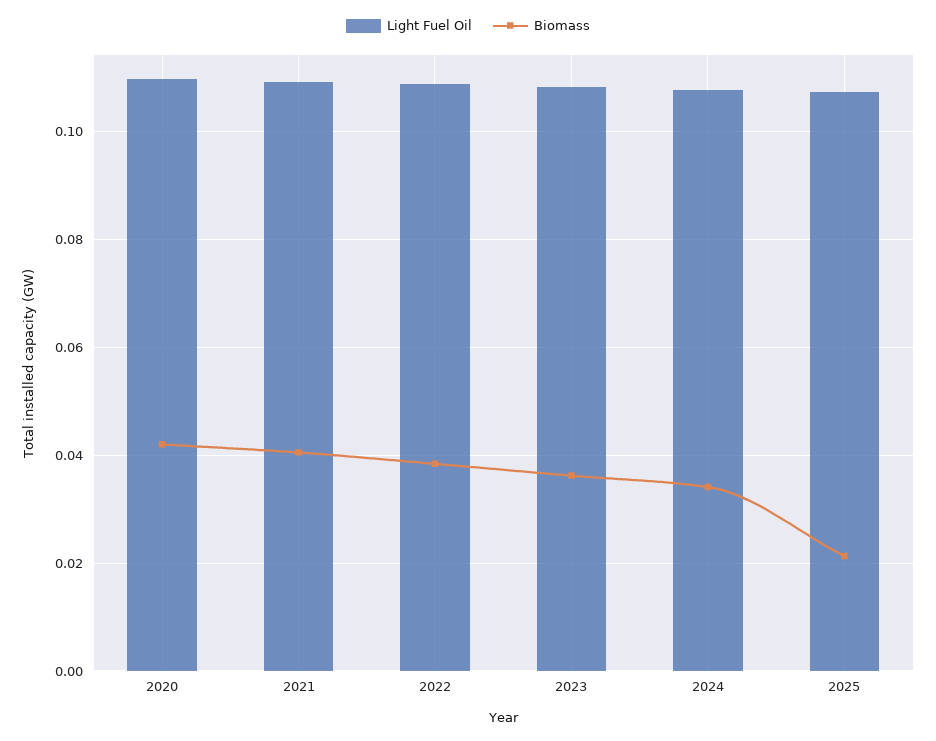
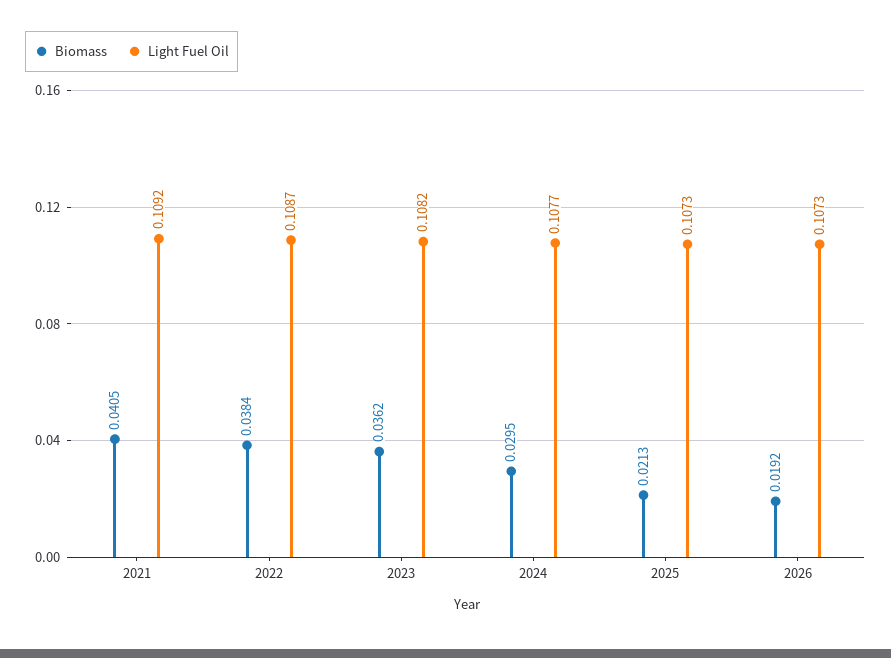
Light Fuel Oil, 2020: 0.11 -> none
Biomass, 2020: 0.042 -> none
Biomass, 2024: 0.034 -> 0.0295
Biomass, 2026: none -> 0.0192
Light Fuel Oil, 2026: none -> 0.1073

